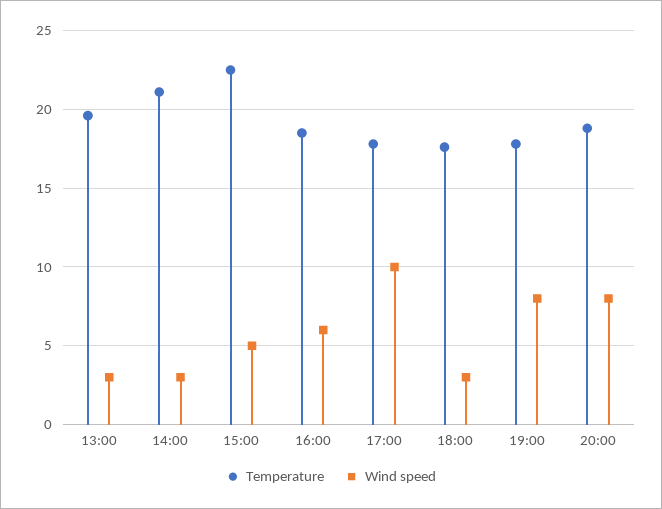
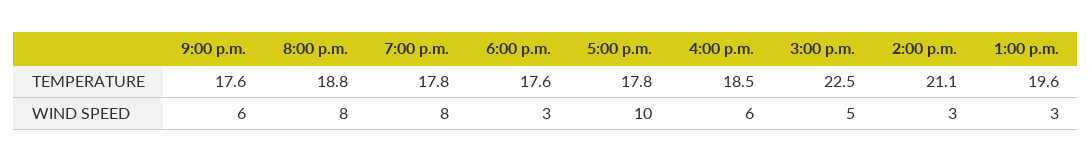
Temperature, 9:00 p.m.: none -> 17.6
Wind speed, 9:00 p.m.: none -> 6

